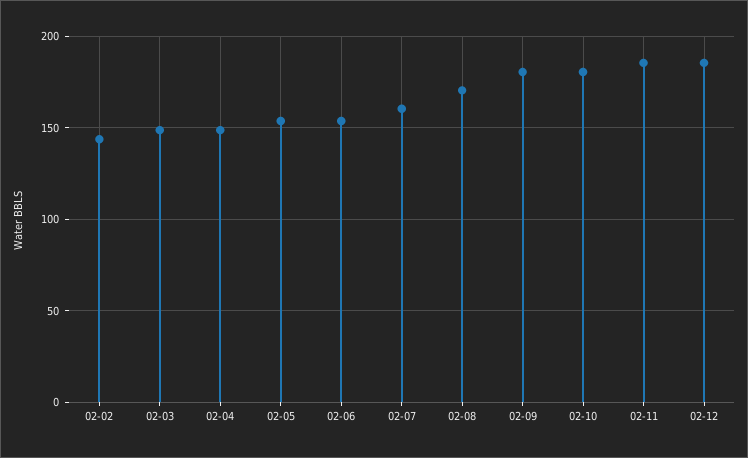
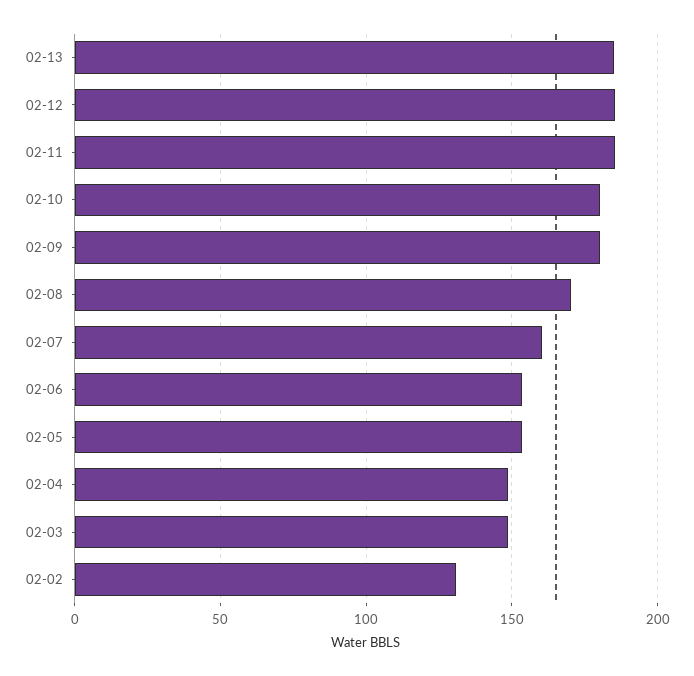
02-02: 145 -> 130
02-13: none -> 185

